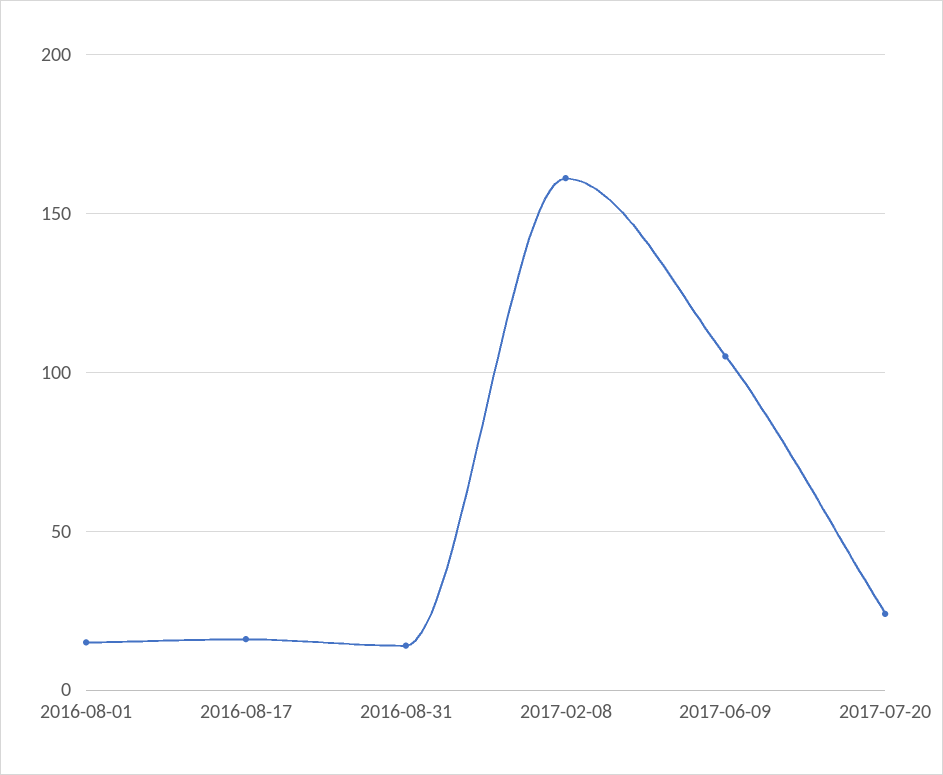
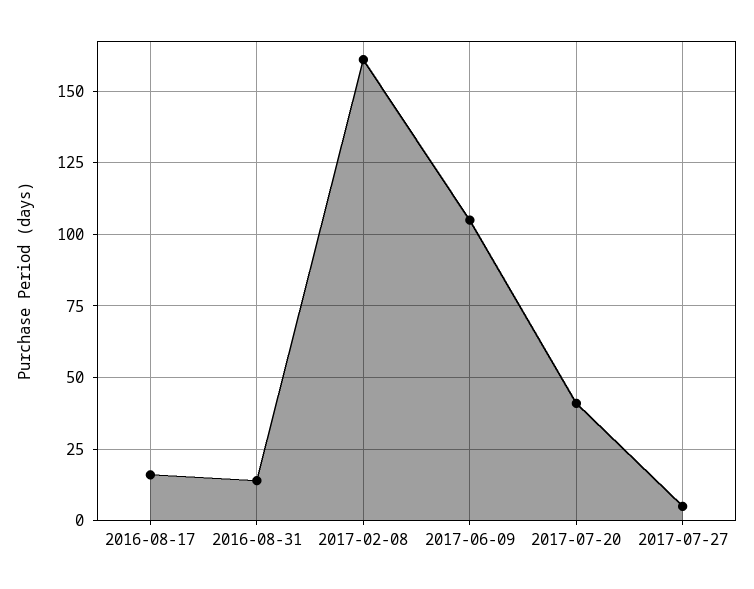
2016-08-01: 15 -> none
2017-07-20: 25 -> 40
2017-07-27: none -> 5

